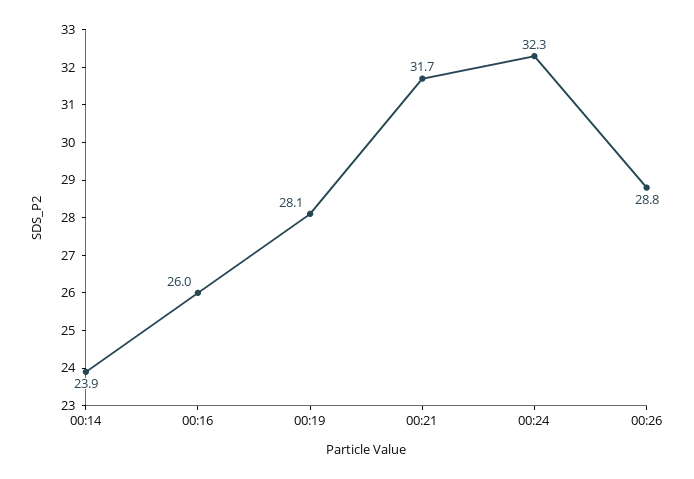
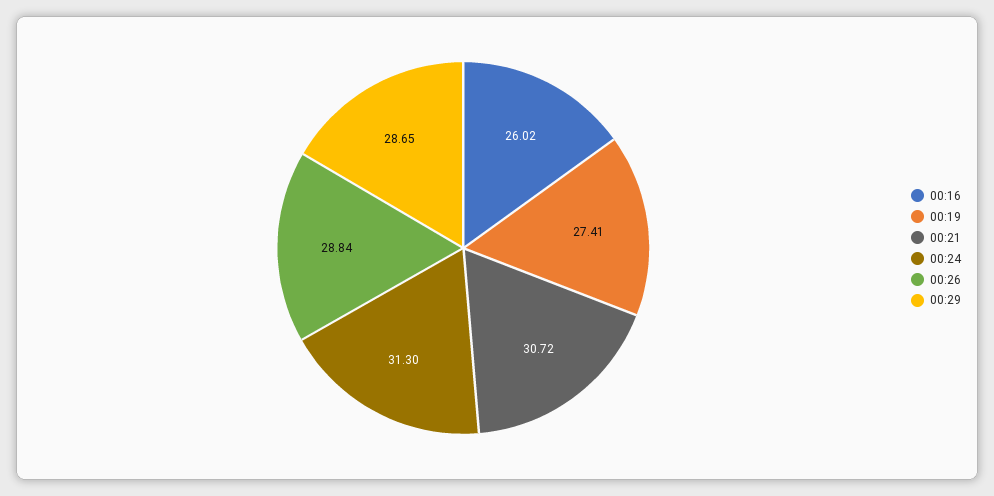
00:14: 23.9 -> none
00:19: 28.1 -> 27.41
00:21: 31.7 -> 30.72
00:24: 32.3 -> 31.3
00:29: none -> 28.65

